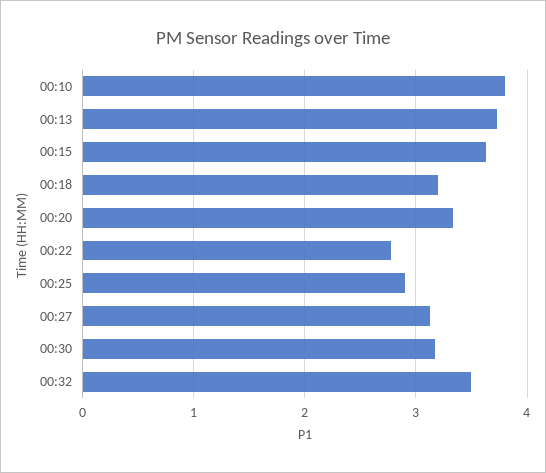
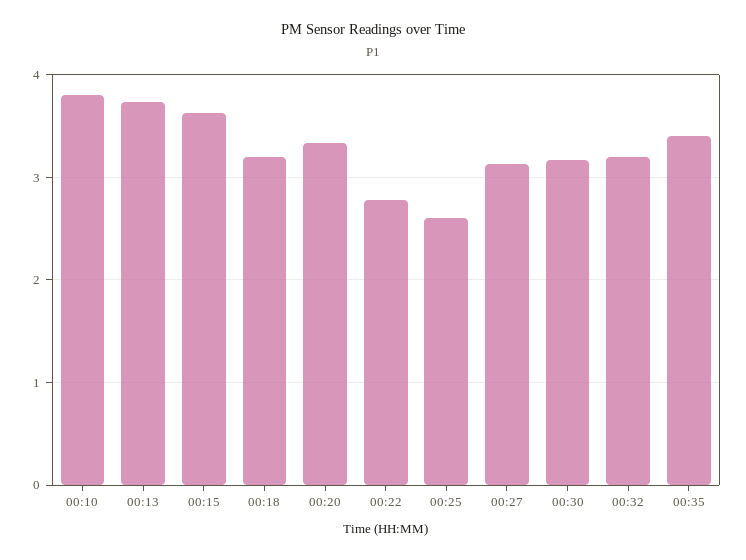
00:25: 2.9 -> 2.6
00:32: 3.5 -> 3.2
00:35: none -> 3.4

